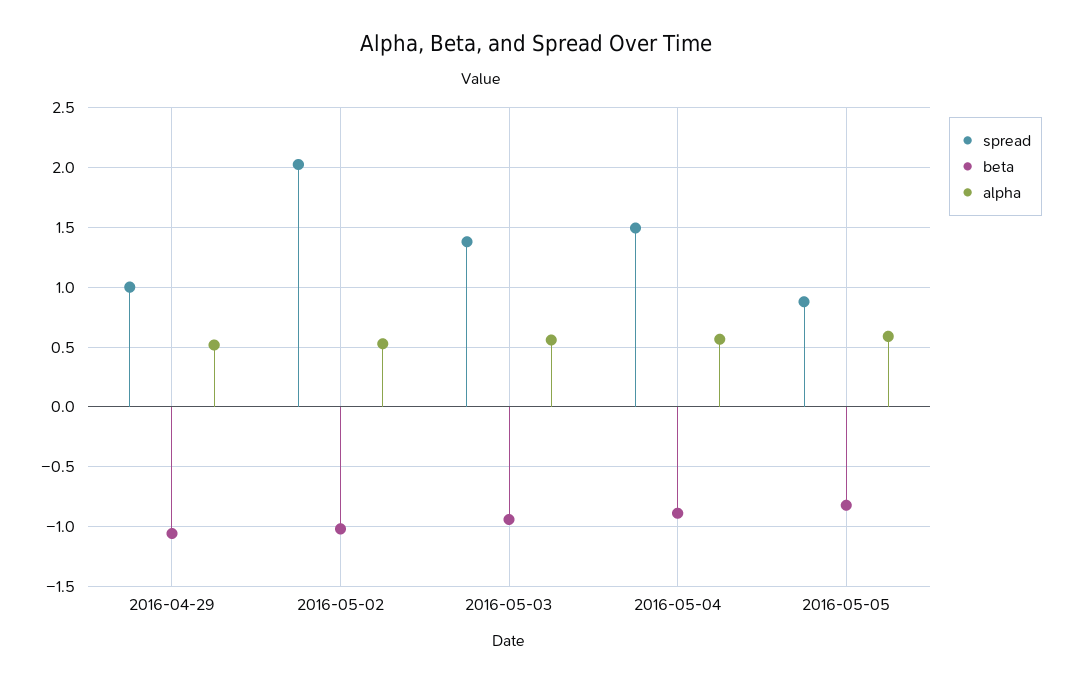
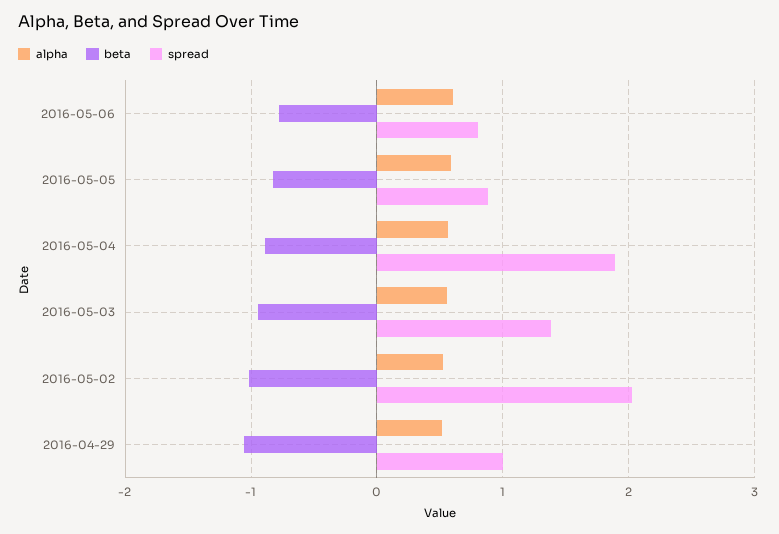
spread, 2016-05-04: 1.5 -> 1.9
alpha, 2016-05-06: none -> 0.6
beta, 2016-05-06: none -> -0.8
spread, 2016-05-06: none -> 0.8

